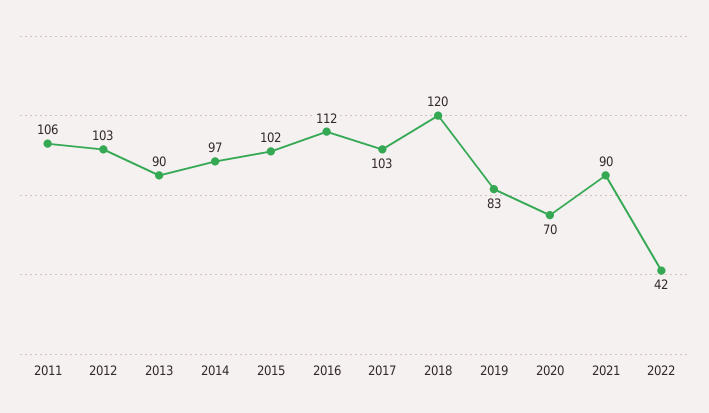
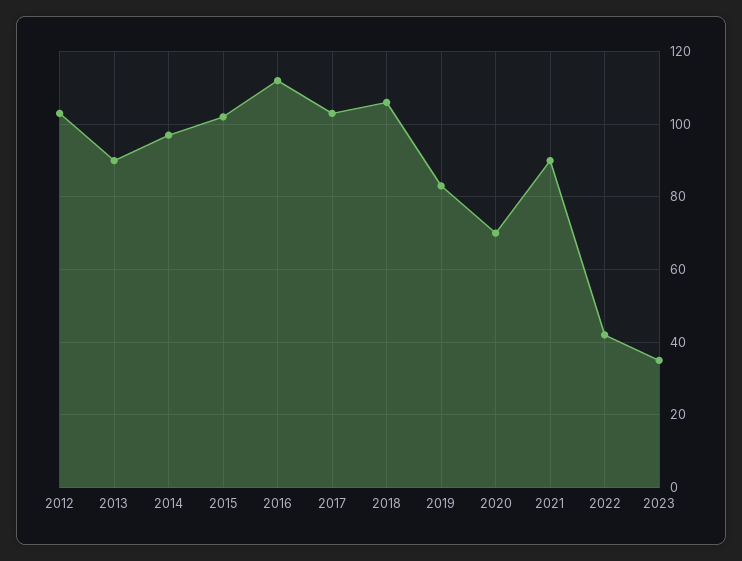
2011: 106 -> none
2018: 120 -> 105
2023: none -> 35

